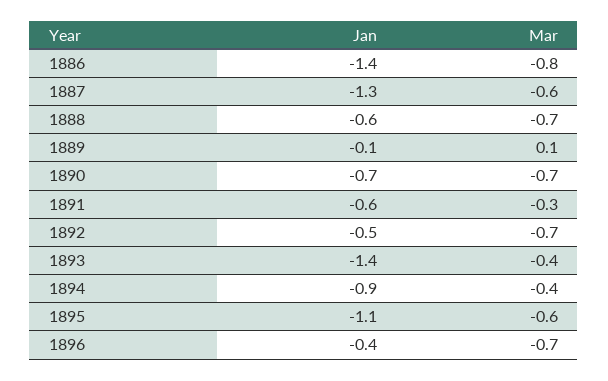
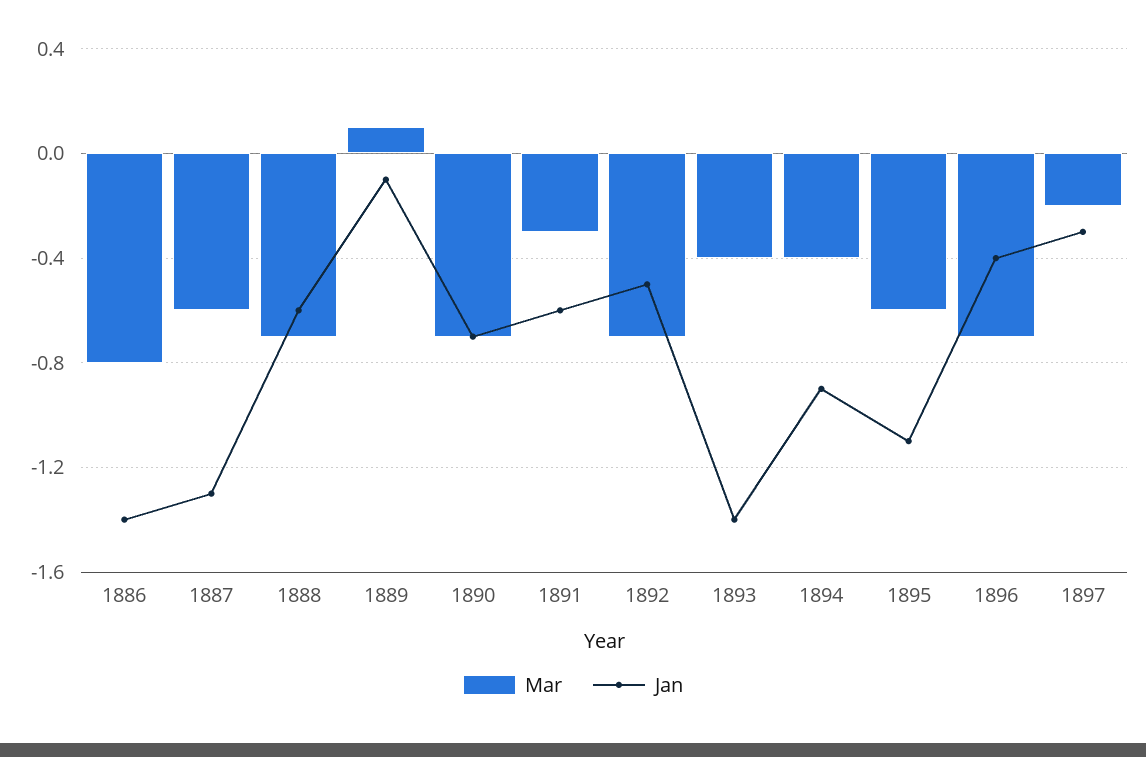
Mar, 1897: none -> -0.2
Jan, 1897: none -> -0.3

